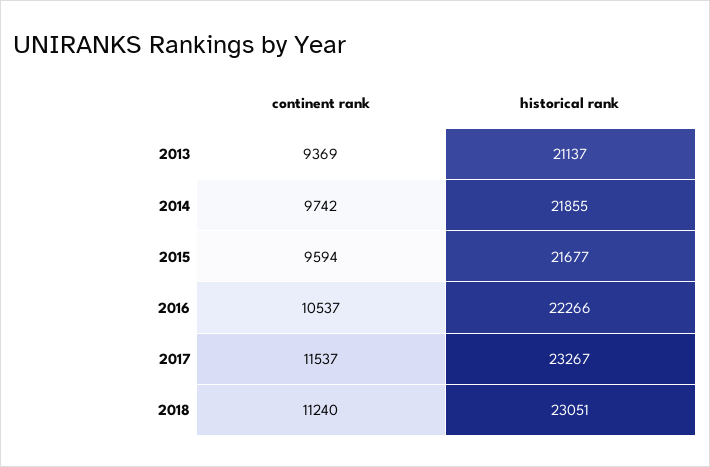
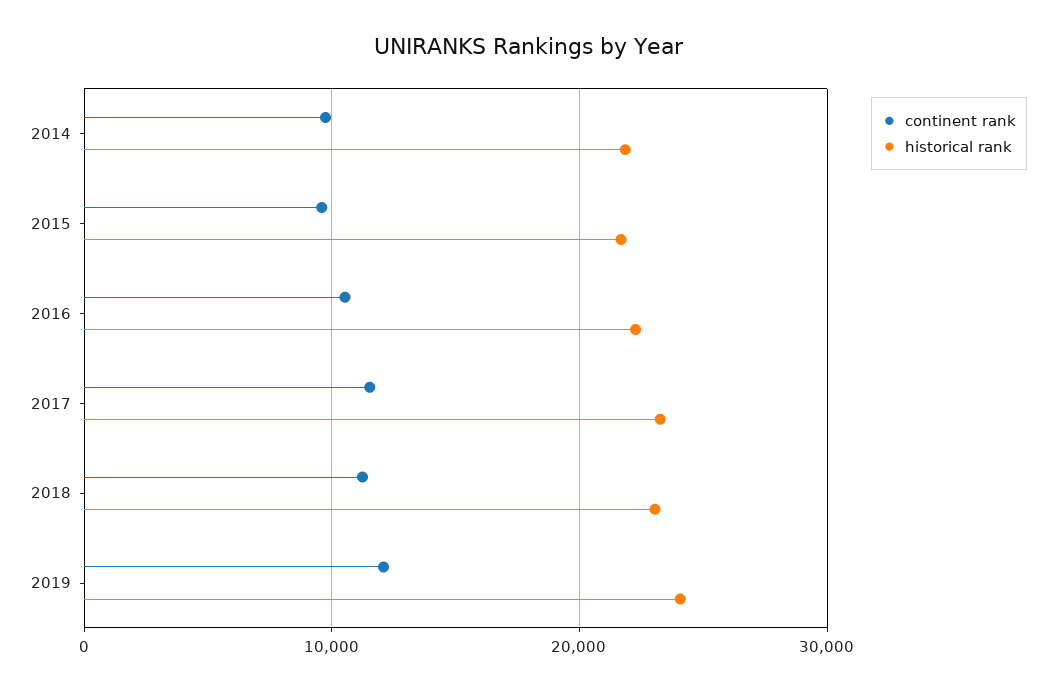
continent rank, 2013: 9369 -> none
historical rank, 2013: 21137 -> none
continent rank, 2019: none -> 12000
historical rank, 2019: none -> 24000

